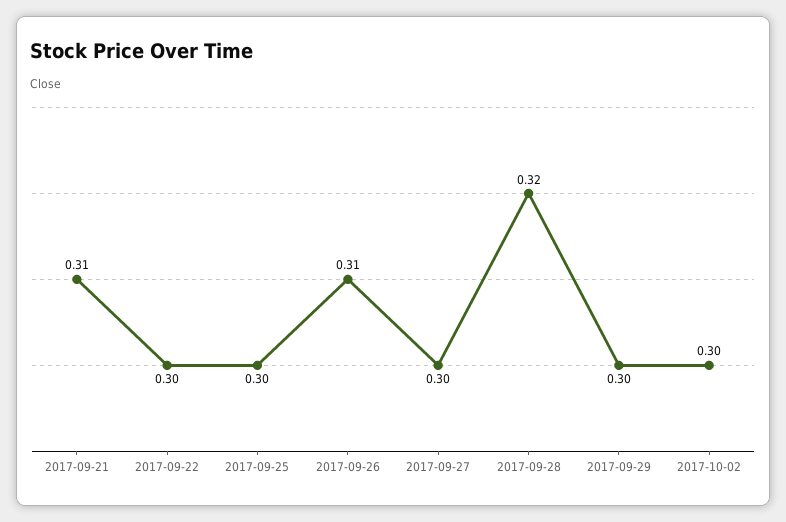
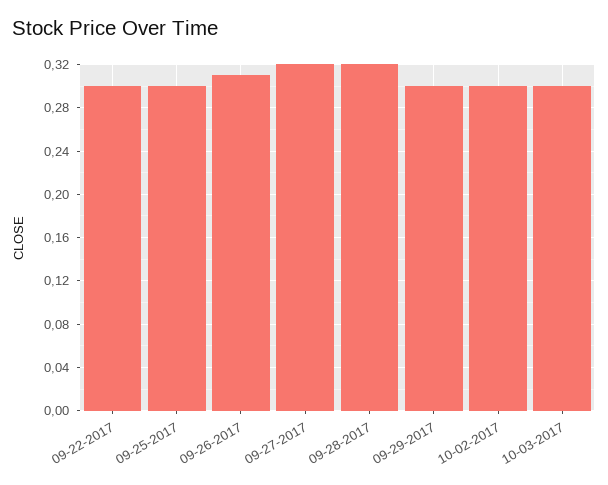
2017-09-21: 0.31 -> none
2017-09-27: 0.3 -> 0.32
10-03-2017: none -> 0.3

